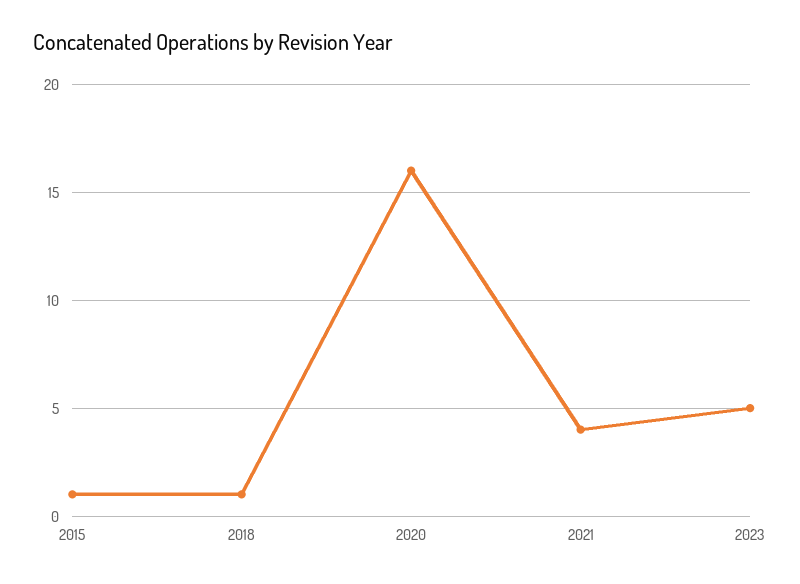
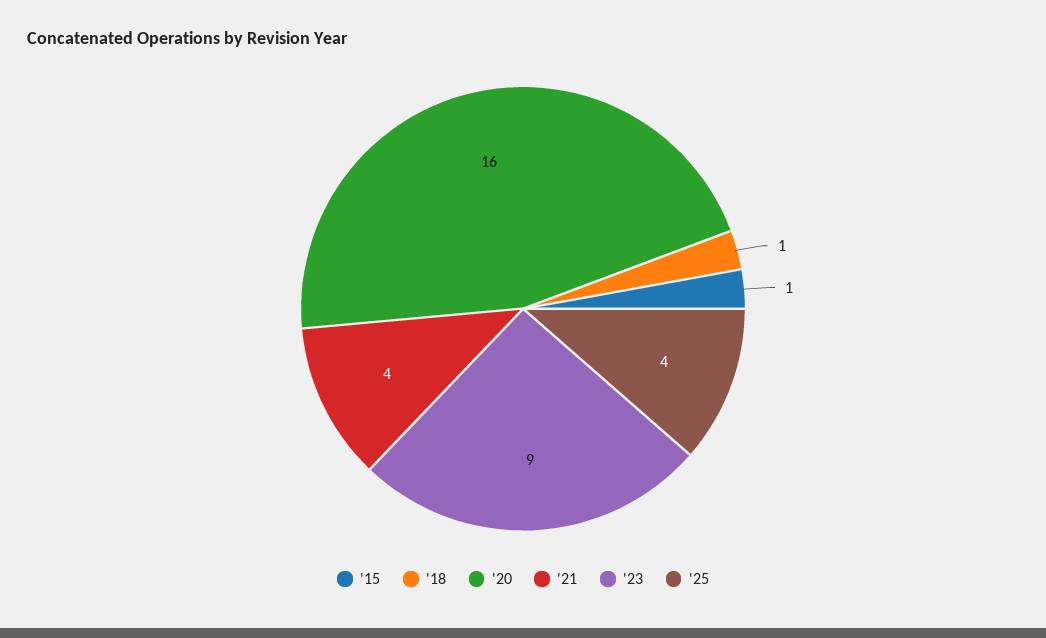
2023: 5 -> 9
'25: none -> 4

